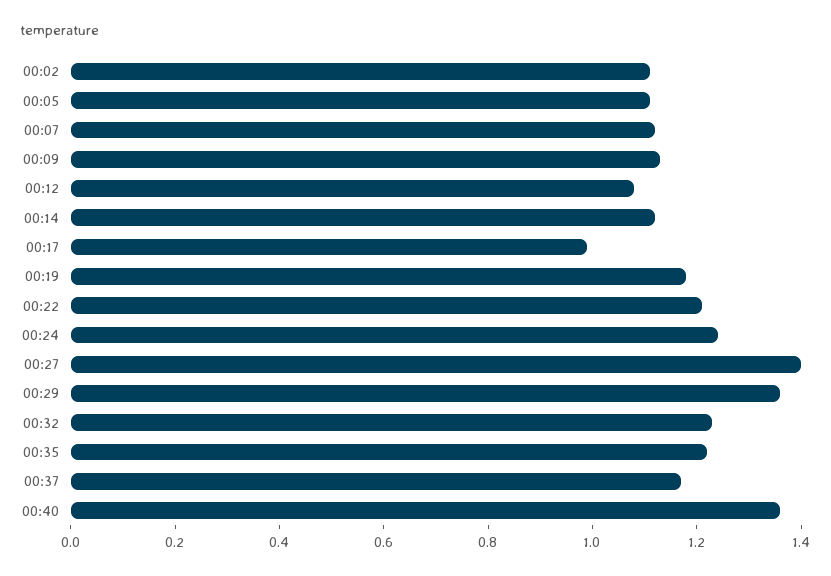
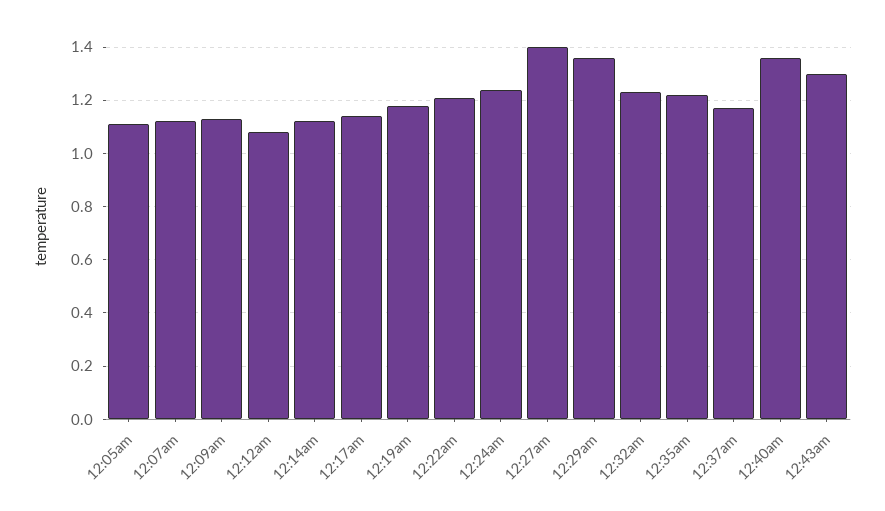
00:02: 1.1 -> none
00:17: 1 -> 1.15
12:43am: none -> 1.3

